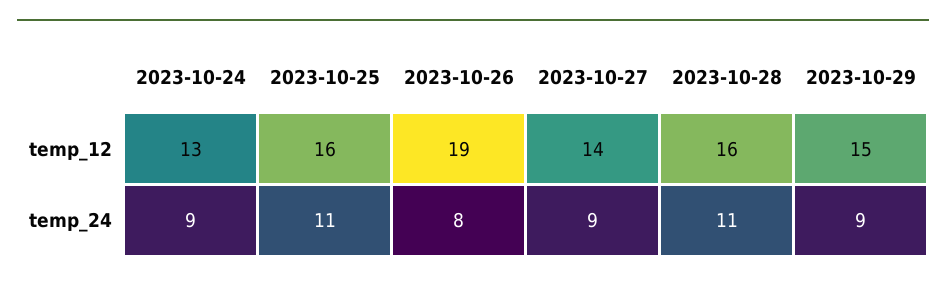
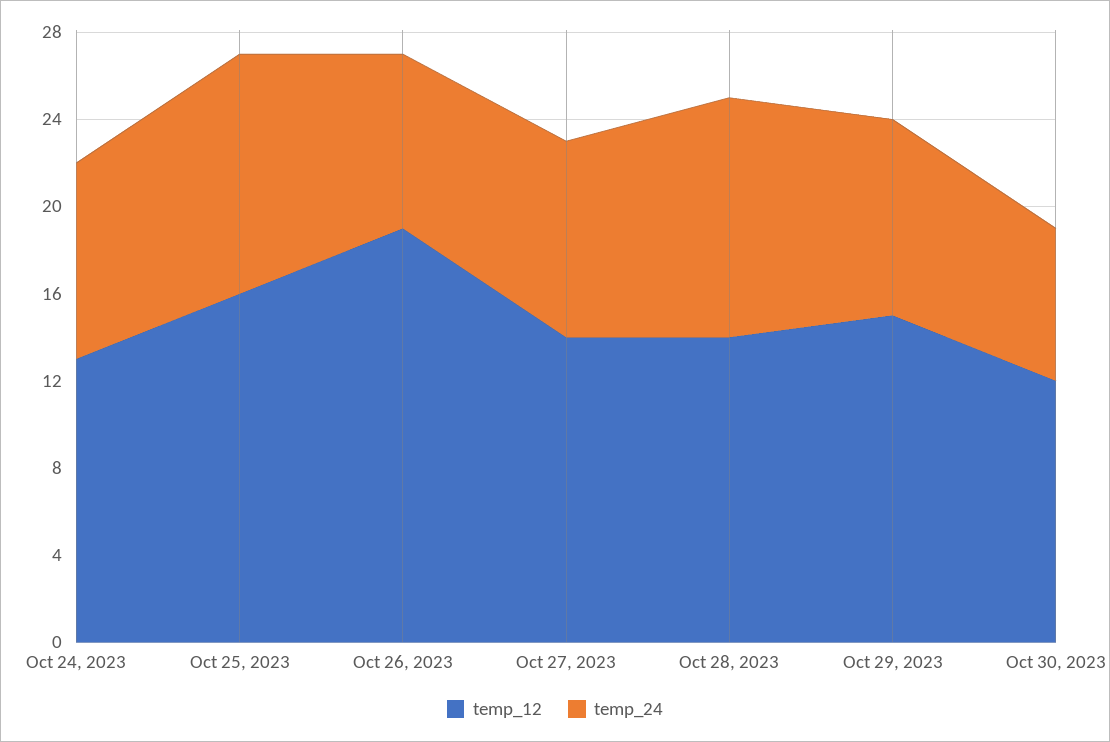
temp_12, 2023-10-28: 16 -> 14
temp_12, Oct 30, 2023: none -> 12
temp_24, Oct 30, 2023: none -> 7

